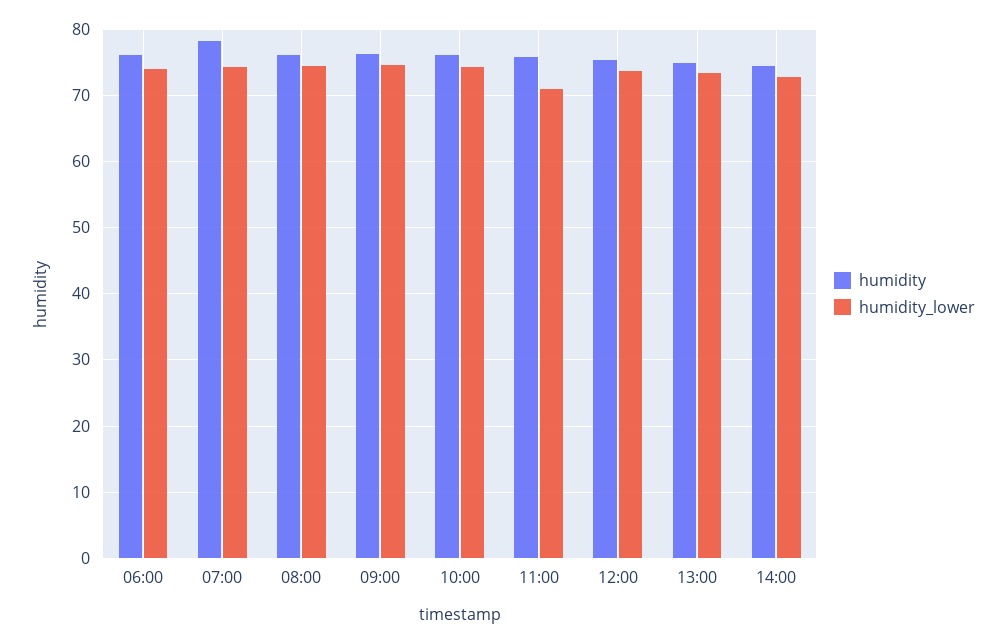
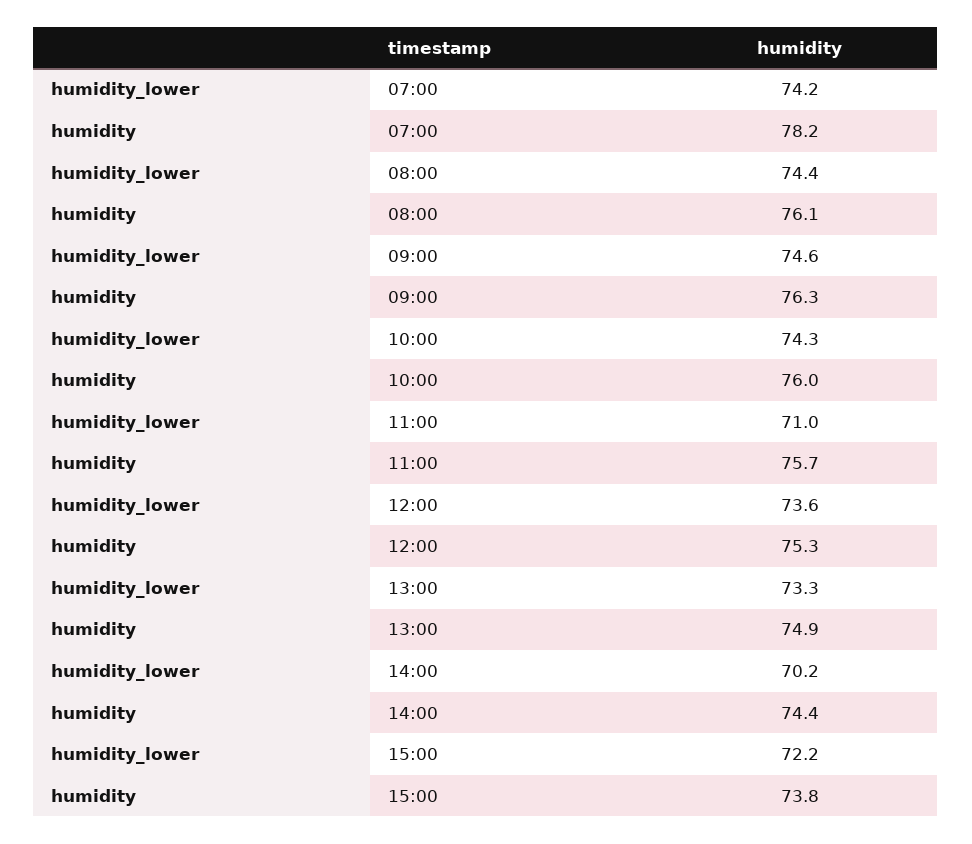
humidity, 06:00: 76 -> none
humidity_lower, 06:00: 74 -> none
humidity_lower, 14:00: 73 -> 70.2
humidity_lower, 15:00: none -> 72.2
humidity, 15:00: none -> 73.8

